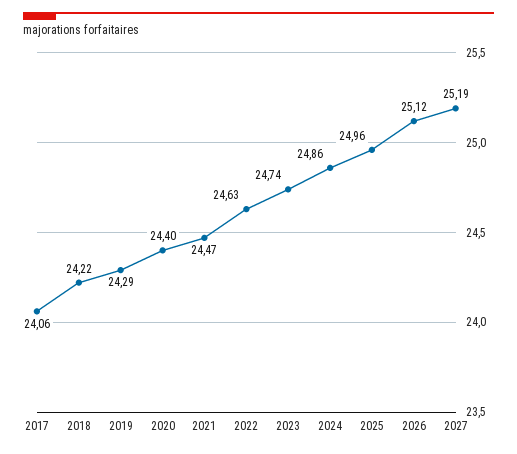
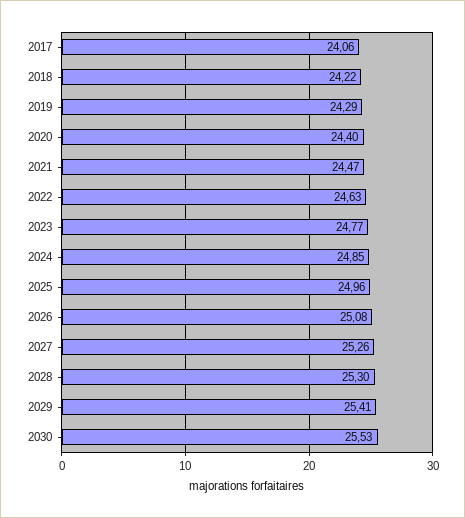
2023: 24.74 -> 24.77
2024: 24.86 -> 24.85
2026: 25.12 -> 25.08
2027: 25.19 -> 25.26
2028: none -> 25.3
2029: none -> 25.41
2030: none -> 25.53

